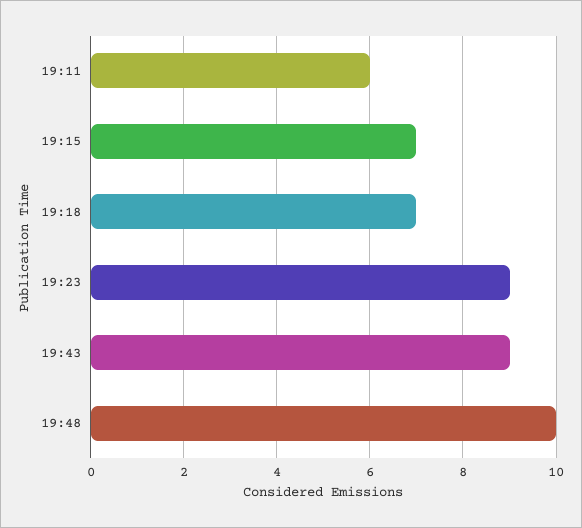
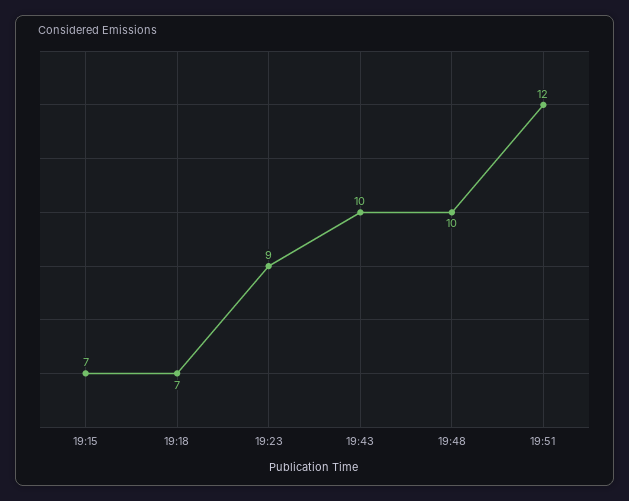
19:11: 6 -> none
19:43: 9 -> 10
19:51: none -> 12

